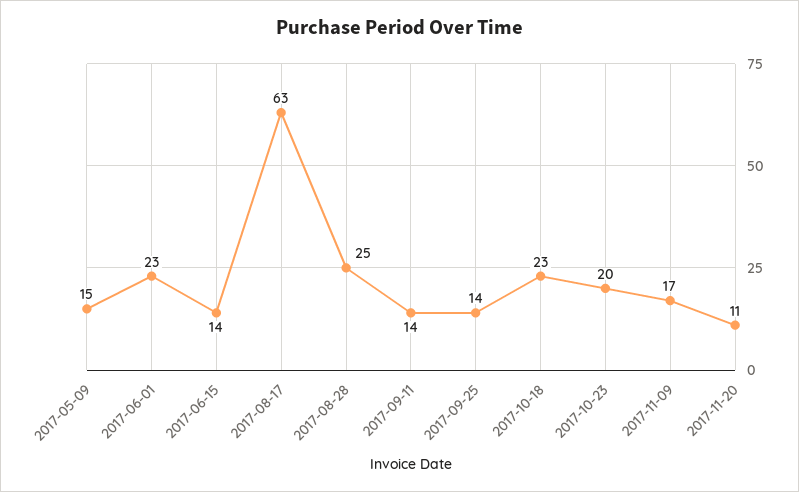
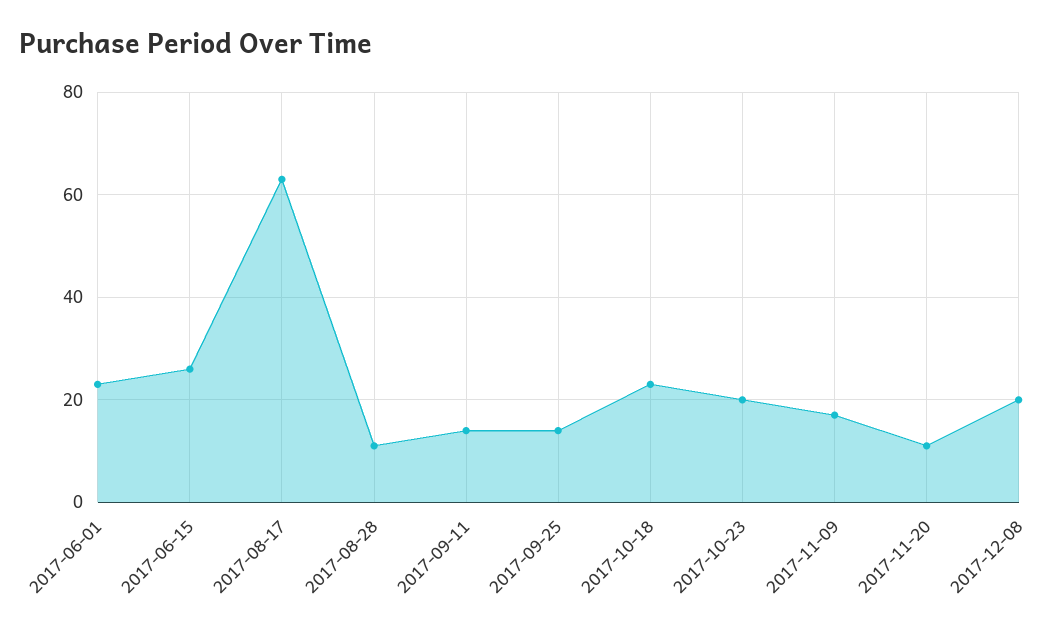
2017-05-09: 15 -> none
2017-06-15: 14 -> 25
2017-08-28: 25 -> 10
2017-12-08: none -> 20

